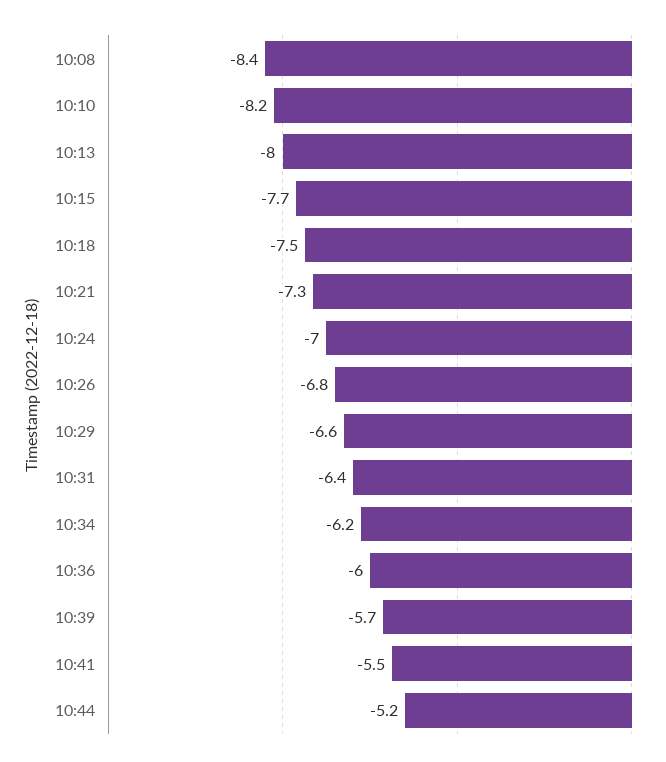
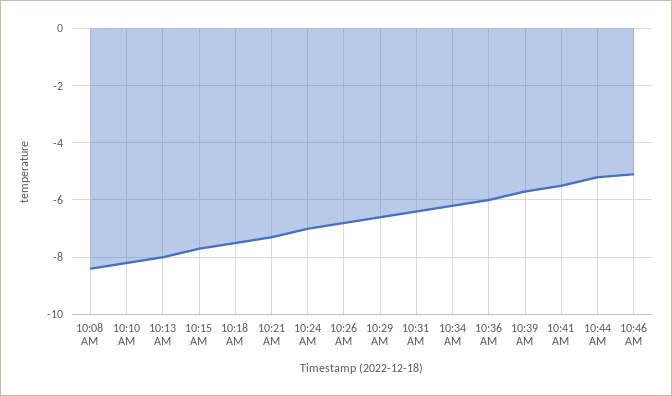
10:46 AM: none -> -5

